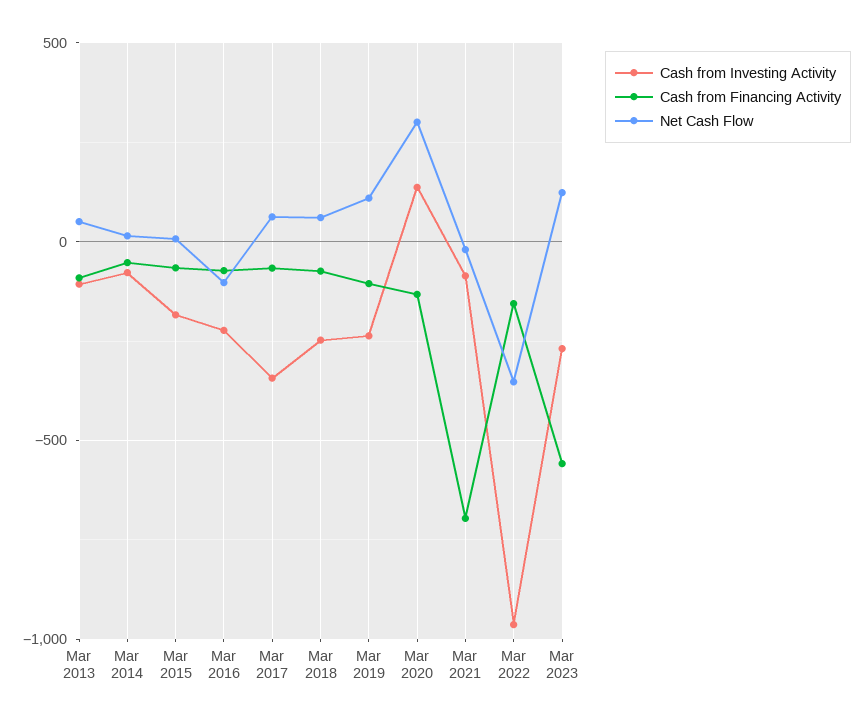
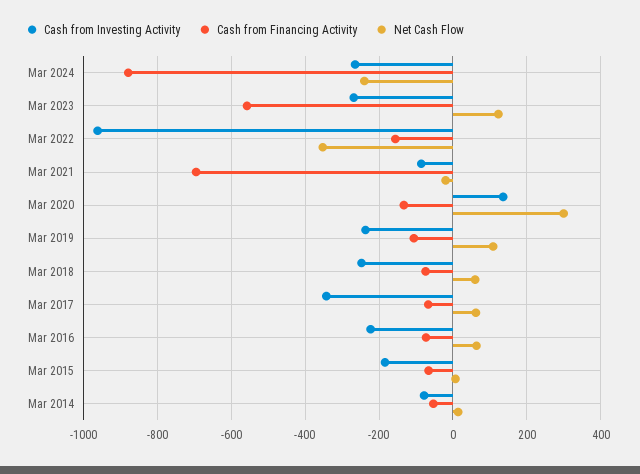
Cash from Investing Activity, Mar 2013: -100 -> none
Cash from Financing Activity, Mar 2013: -100 -> none
Net Cash Flow, Mar 2013: 50 -> none
Net Cash Flow, Mar 2016: -100 -> 60
Cash from Investing Activity, Mar 2024: none -> -260
Cash from Financing Activity, Mar 2024: none -> -880
Net Cash Flow, Mar 2024: none -> -240

